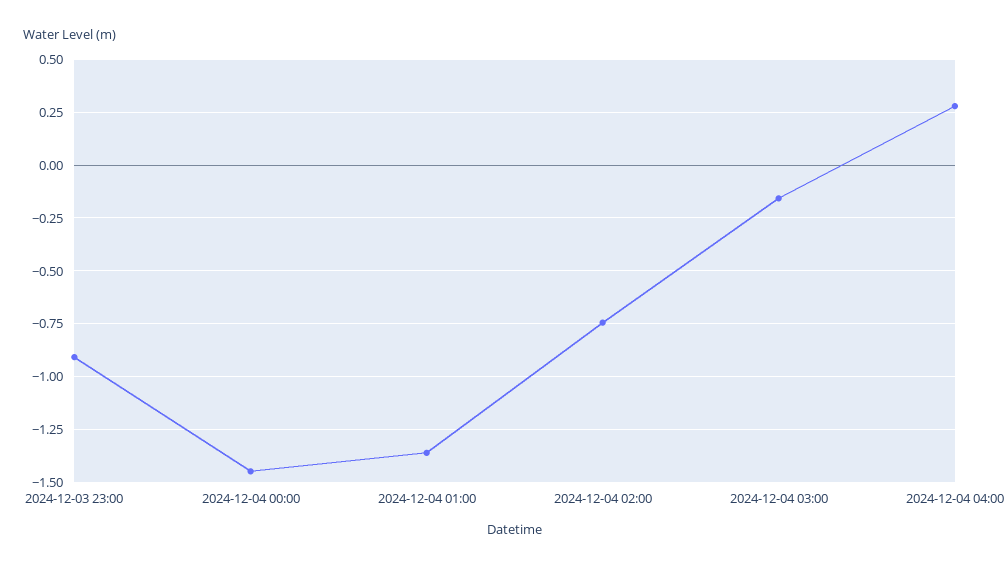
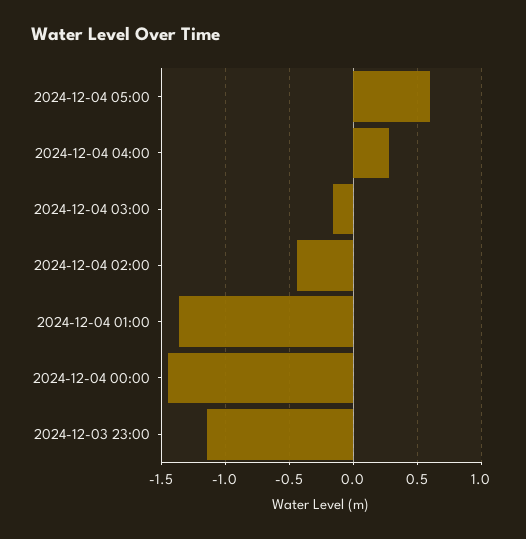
2024-12-03 23:00: -0.9 -> -1.15
2024-12-04 02:00: -0.75 -> -0.45
2024-12-04 05:00: none -> 0.6

